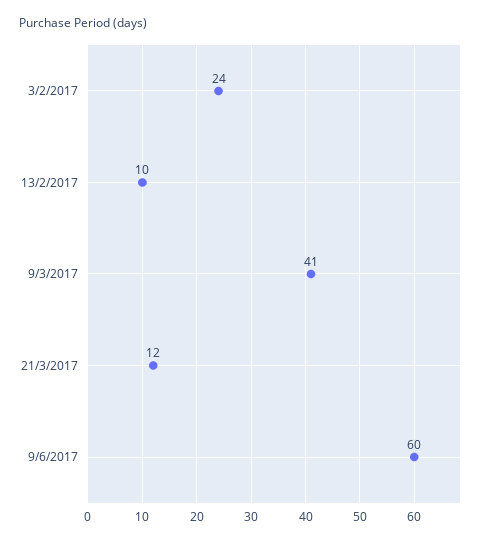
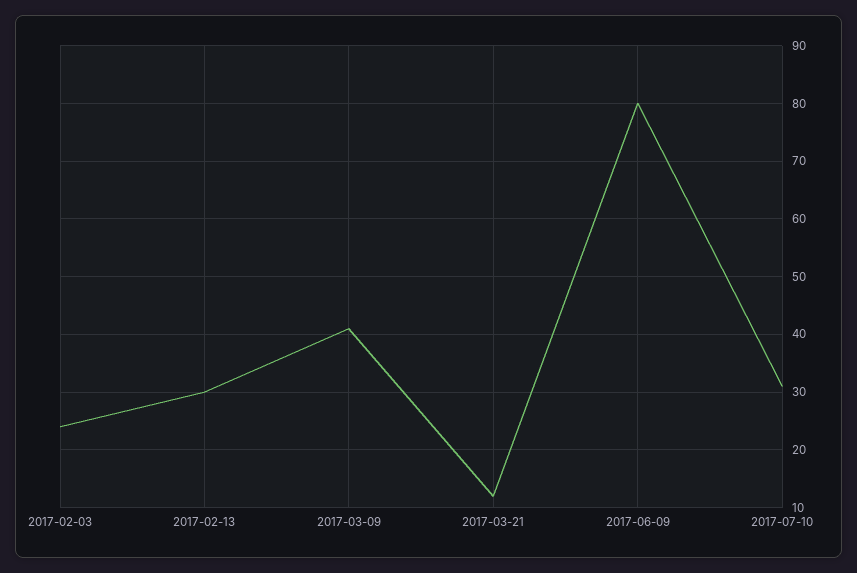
13/2/2017: 10 -> 30
9/6/2017: 60 -> 80
2017-07-10: none -> 30

